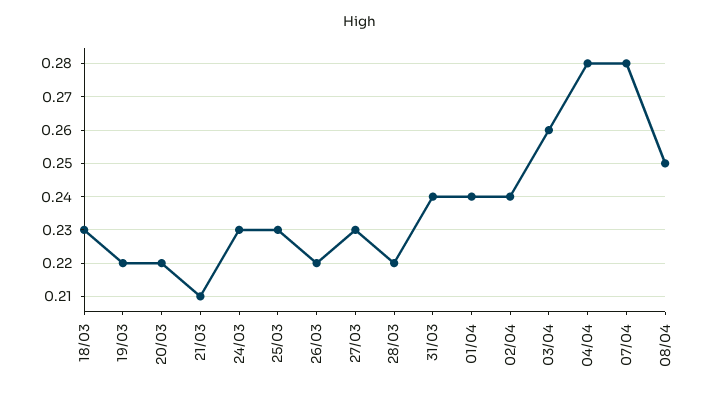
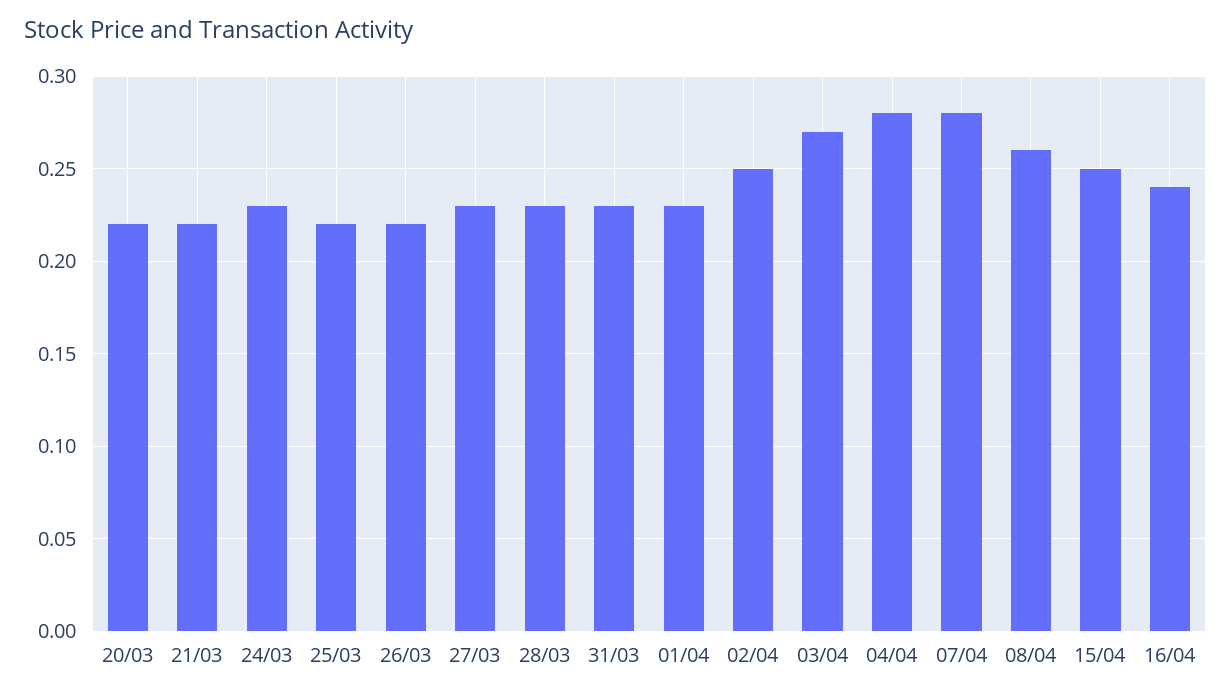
18/03: 0.23 -> none
19/03: 0.22 -> none
21/03: 0.21 -> 0.22
25/03: 0.23 -> 0.22
28/03: 0.22 -> 0.23
31/03: 0.24 -> 0.23
01/04: 0.24 -> 0.23
02/04: 0.24 -> 0.25
03/04: 0.26 -> 0.27
08/04: 0.25 -> 0.26
15/04: none -> 0.25
16/04: none -> 0.24

